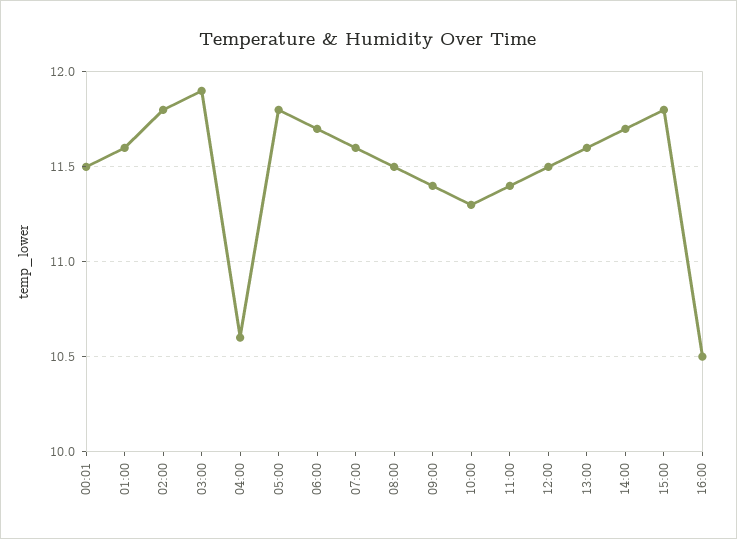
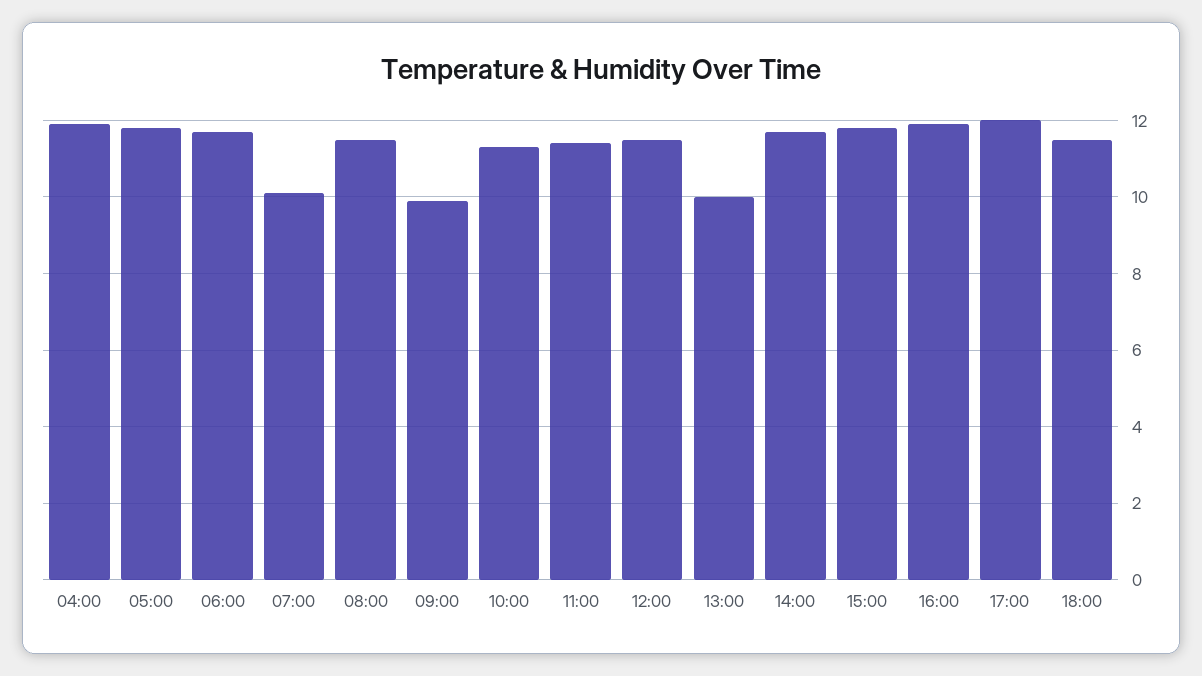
00:01: 11.5 -> none
01:00: 11.6 -> none
02:00: 11.8 -> none
03:00: 11.9 -> none
04:00: 10.6 -> 12
07:00: 11.6 -> 10
09:00: 11.4 -> 10
13:00: 11.6 -> 10
16:00: 10.5 -> 12
17:00: none -> 12
18:00: none -> 11.5

